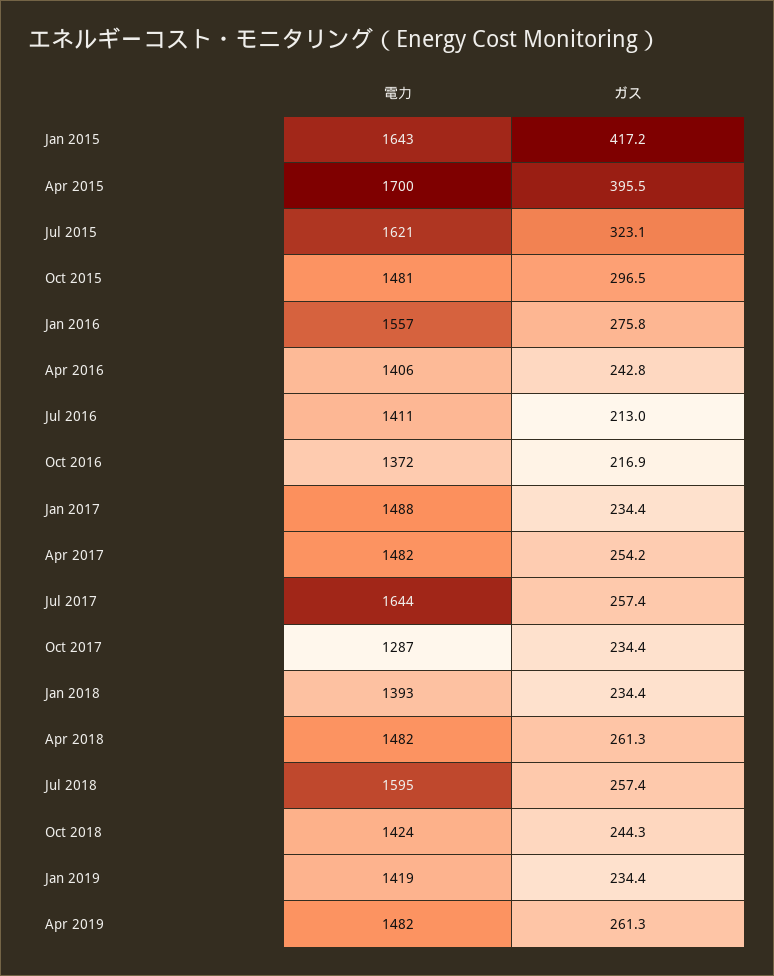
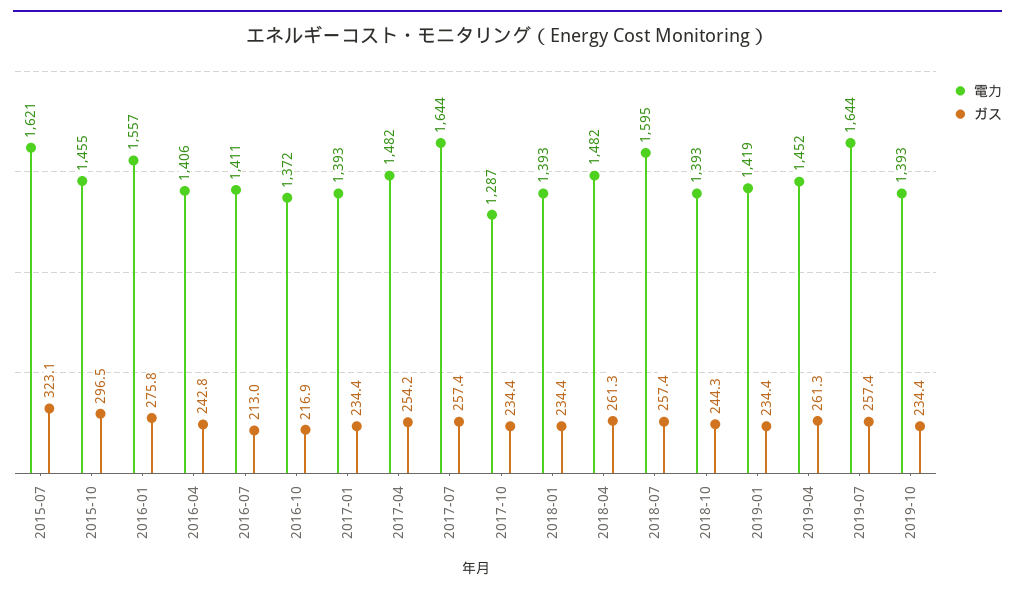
電力, Jan 2015: 1643 -> none
ガス, Jan 2015: 417.2 -> none
電力, Apr 2015: 1700 -> none
ガス, Apr 2015: 395.5 -> none
電力, Oct 2015: 1481 -> 1455
電力, Jan 2017: 1488 -> 1393
電力, Oct 2018: 1424 -> 1393
電力, Apr 2019: 1482 -> 1452
電力, 2019-07: none -> 1644
ガス, 2019-07: none -> 257.4
電力, 2019-10: none -> 1393
ガス, 2019-10: none -> 234.4

